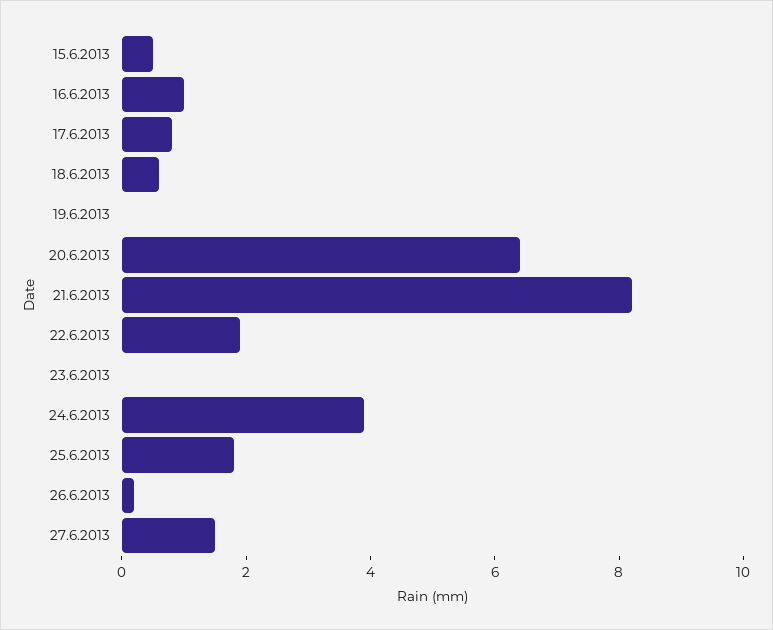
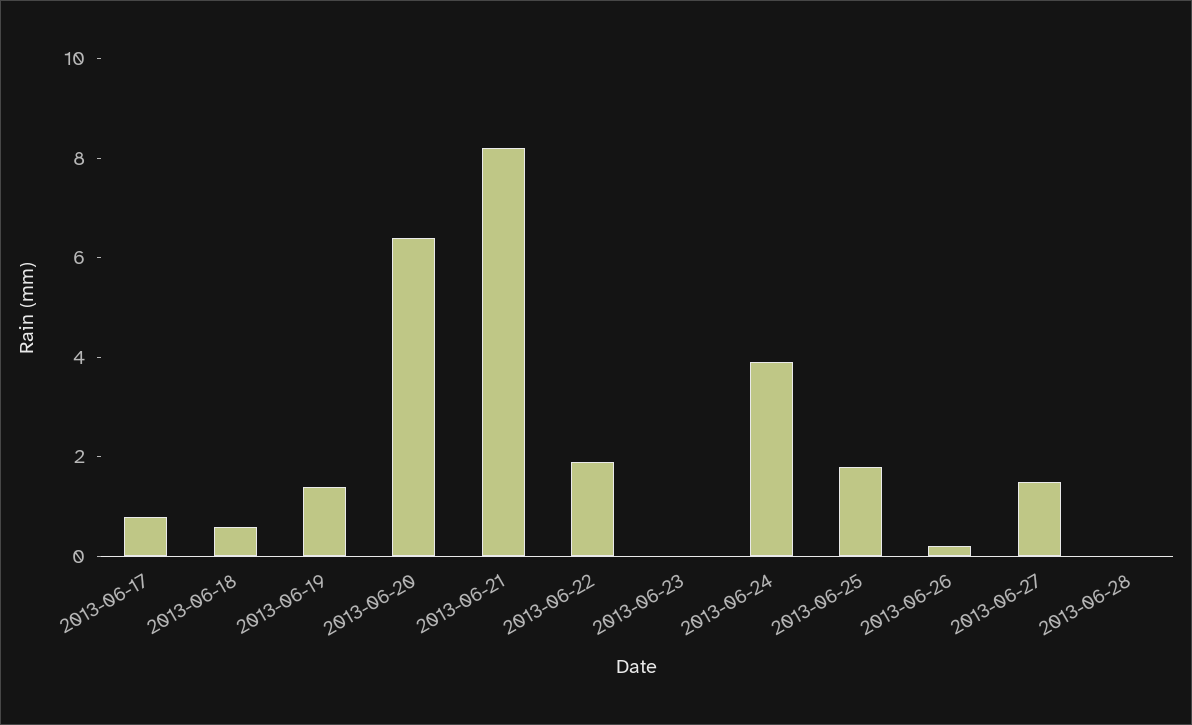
15.6.2013: 0.5 -> none
16.6.2013: 1 -> none
19.6.2013: 0 -> 1.5
2013-06-28: none -> 0

